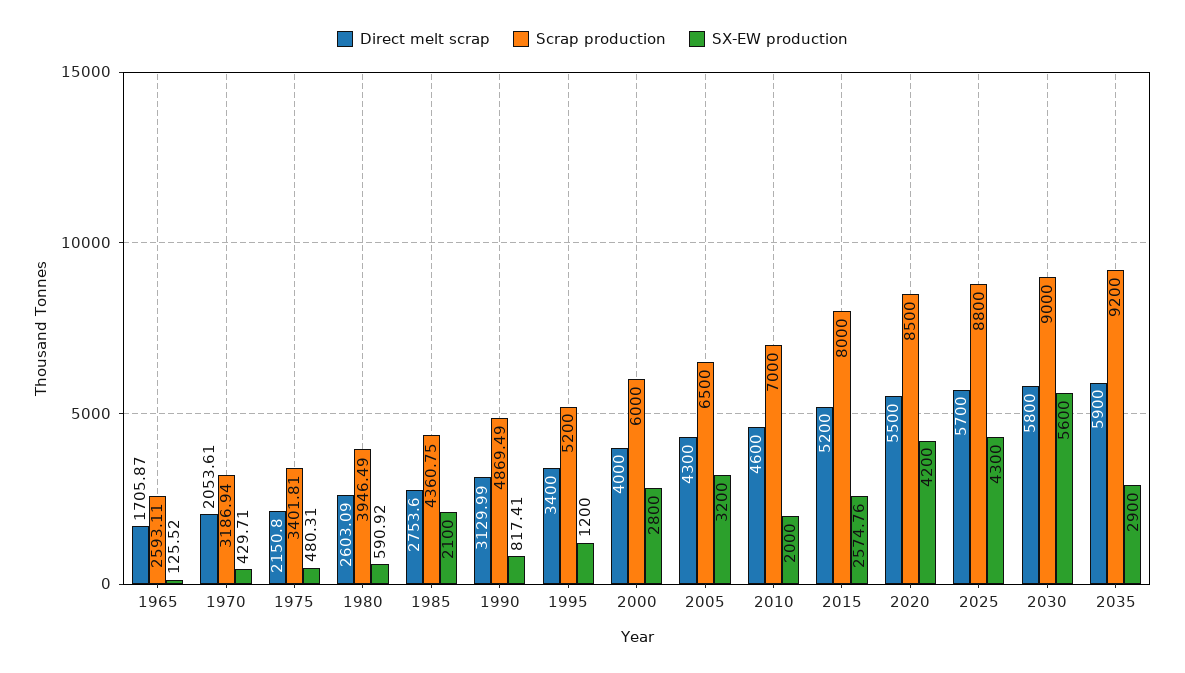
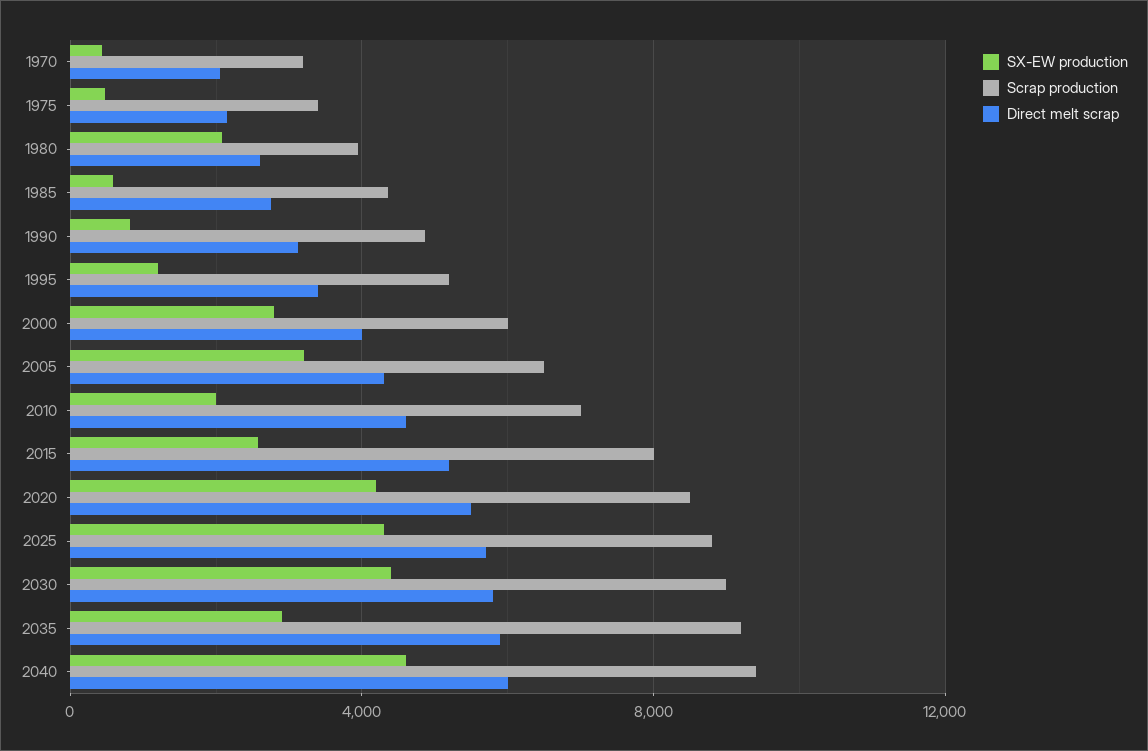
Direct melt scrap, 1965: 1705.87 -> none
Scrap production, 1965: 2593.11 -> none
SX-EW production, 1965: 125.52 -> none
SX-EW production, 1980: 590.92 -> 2000
SX-EW production, 1985: 2100 -> 500
SX-EW production, 2030: 5600 -> 4500
SX-EW production, 2040: none -> 4500
Scrap production, 2040: none -> 9500
Direct melt scrap, 2040: none -> 6000

